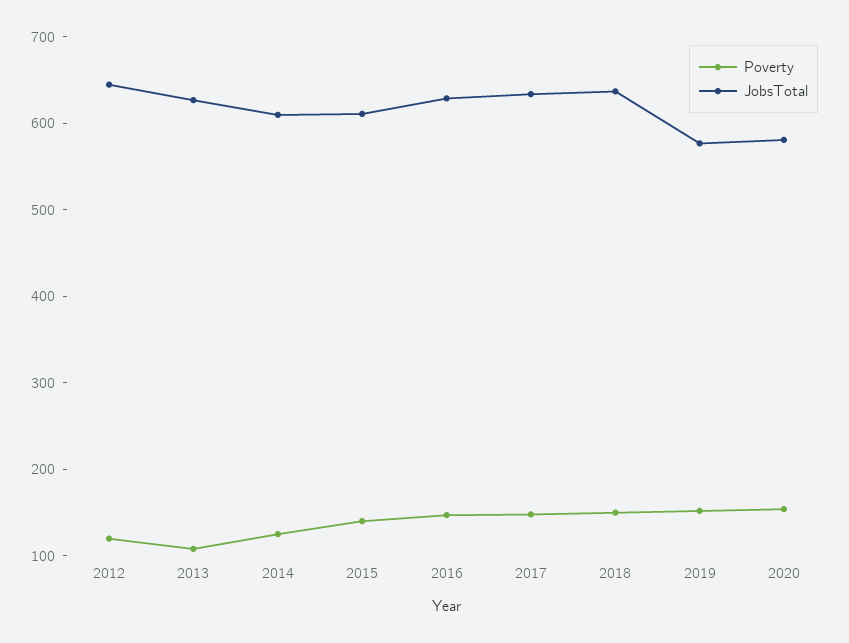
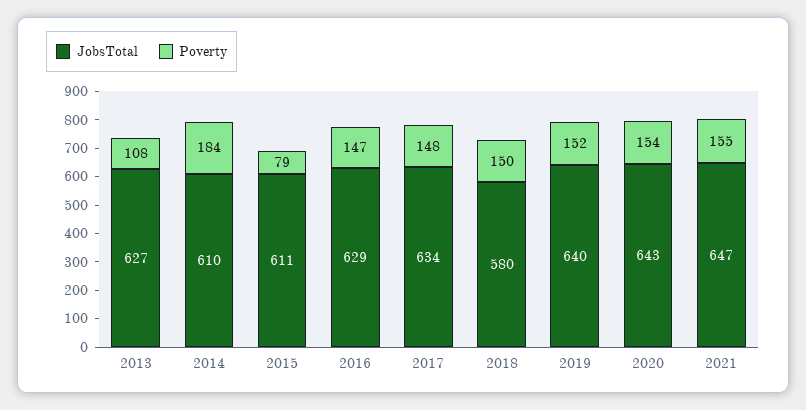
Poverty, 2012: 120 -> none
JobsTotal, 2012: 640 -> none
Poverty, 2014: 120 -> 184
Poverty, 2015: 140 -> 79
JobsTotal, 2018: 640 -> 580
JobsTotal, 2019: 580 -> 640
JobsTotal, 2020: 580 -> 643
JobsTotal, 2021: none -> 647
Poverty, 2021: none -> 155

